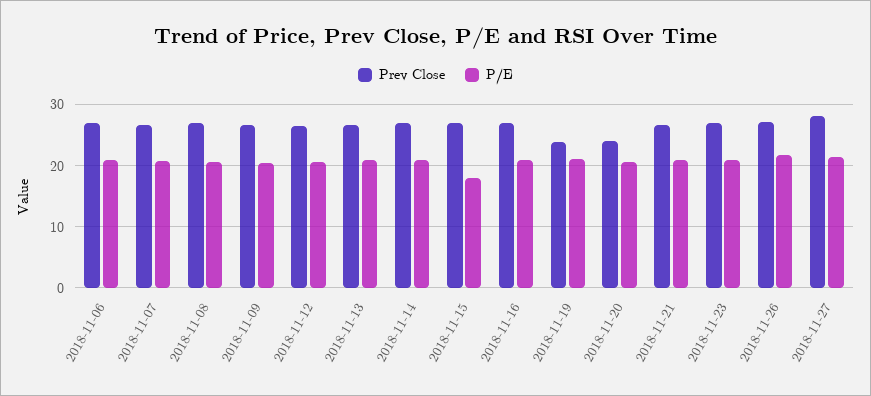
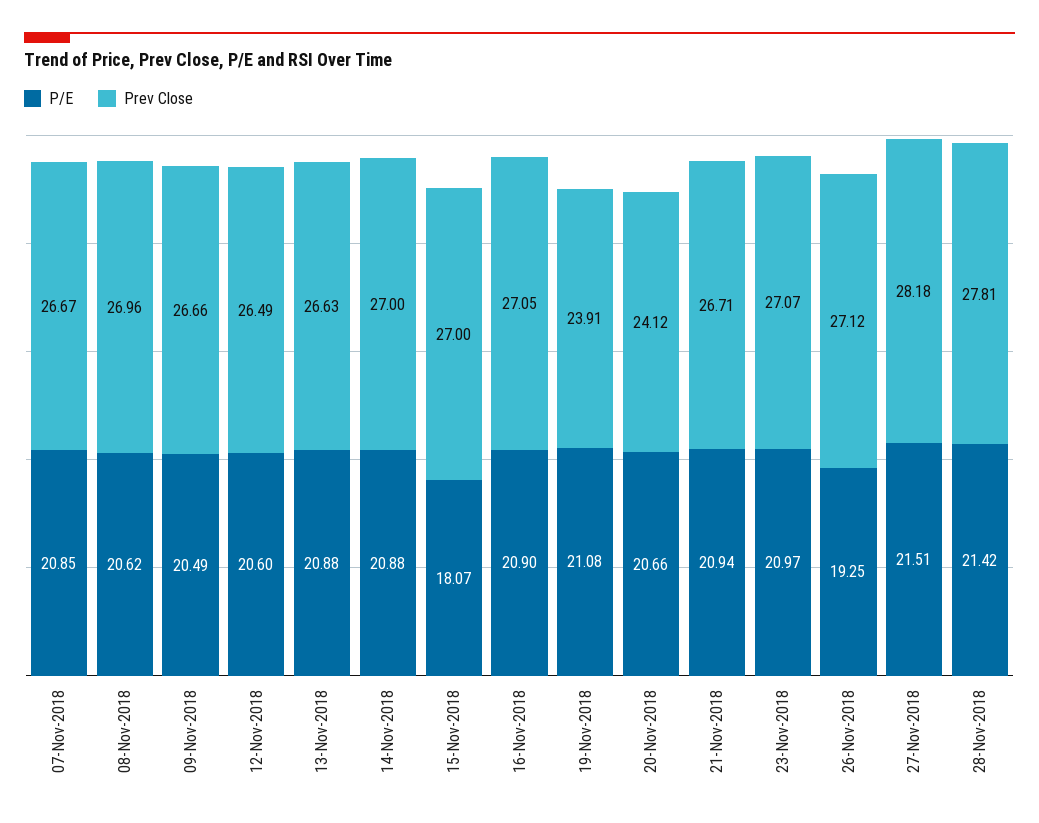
Prev Close, 2018-11-06: 27 -> none
P/E, 2018-11-06: 21 -> none
P/E, 2018-11-26: 22 -> 19.25
P/E, 28-Nov-2018: none -> 21.42
Prev Close, 28-Nov-2018: none -> 27.81

